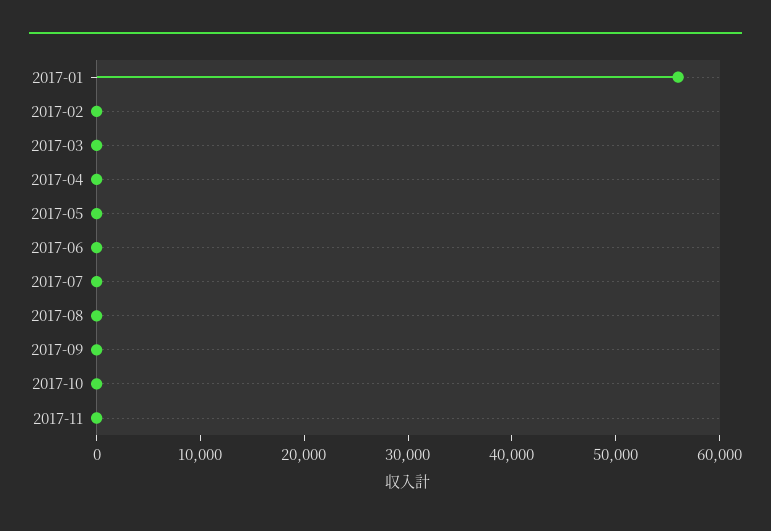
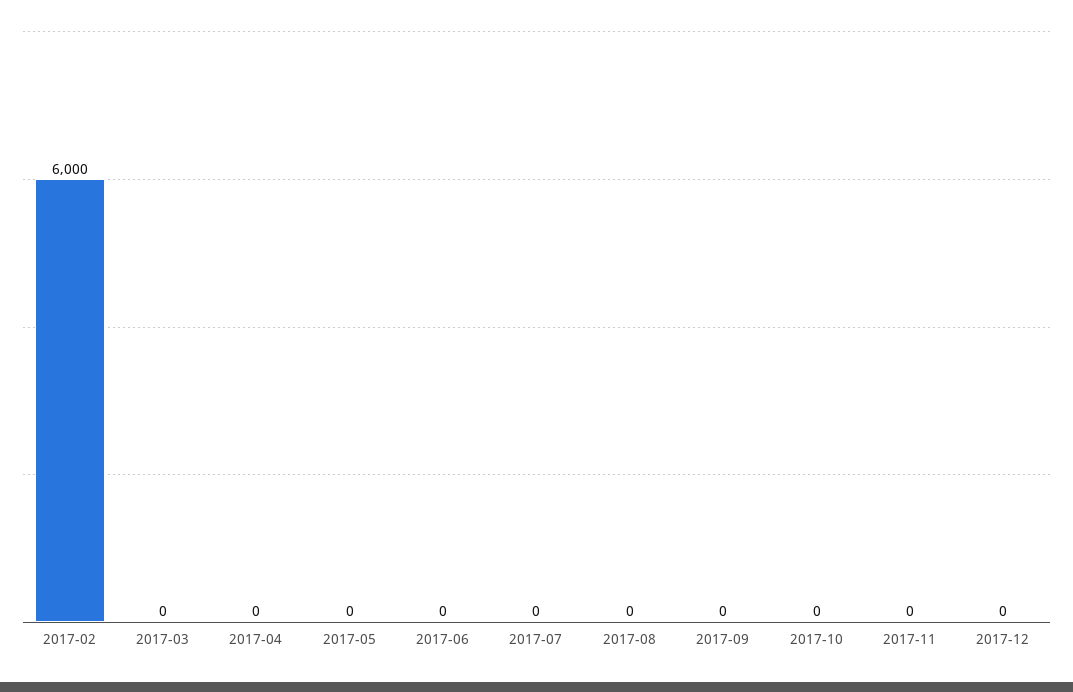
2017-01: 56000 -> none
2017-02: 0 -> 6000
2017-12: none -> 0

